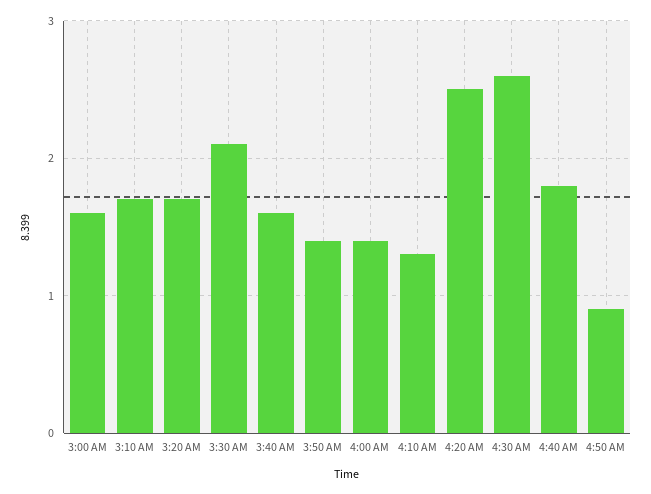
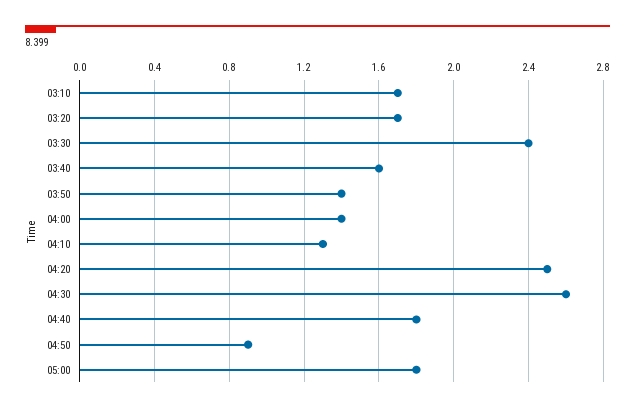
3:00 AM: 1.6 -> none
3:30 AM: 2.1 -> 2.4
05:00: none -> 1.8

